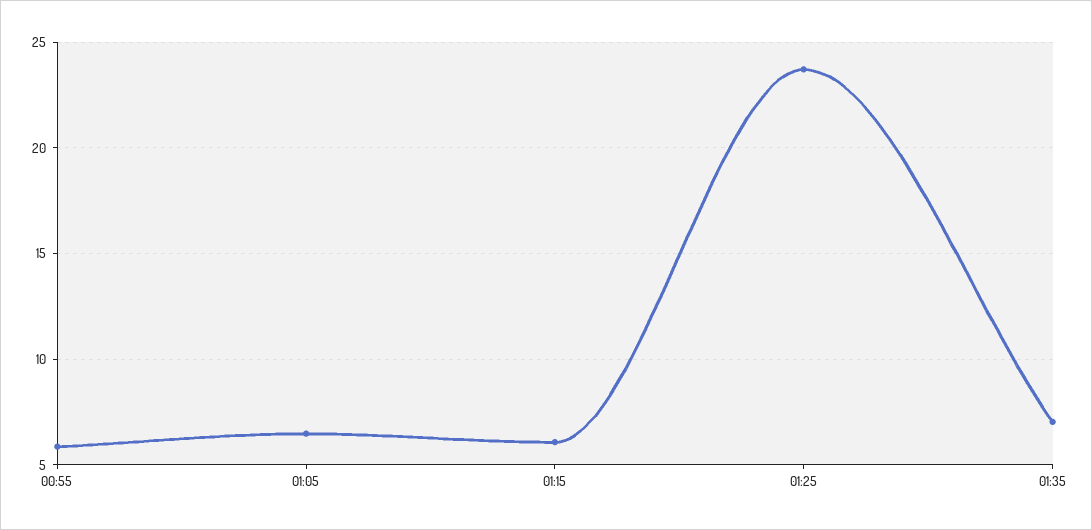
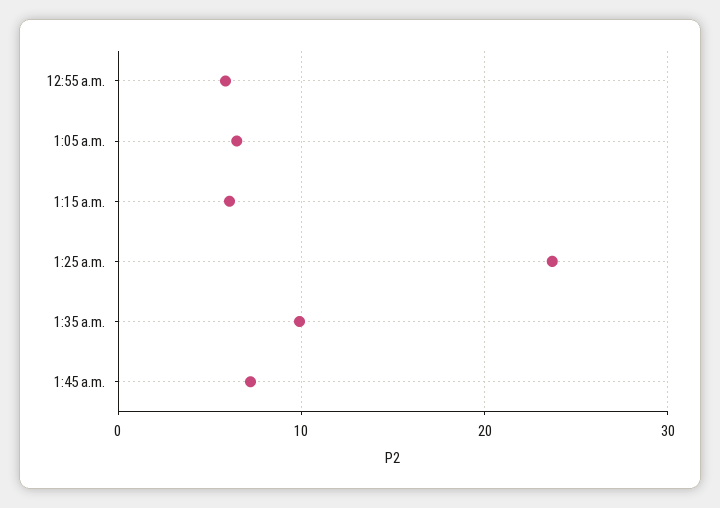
01:35: 7 -> 10
1:45 a.m.: none -> 7

